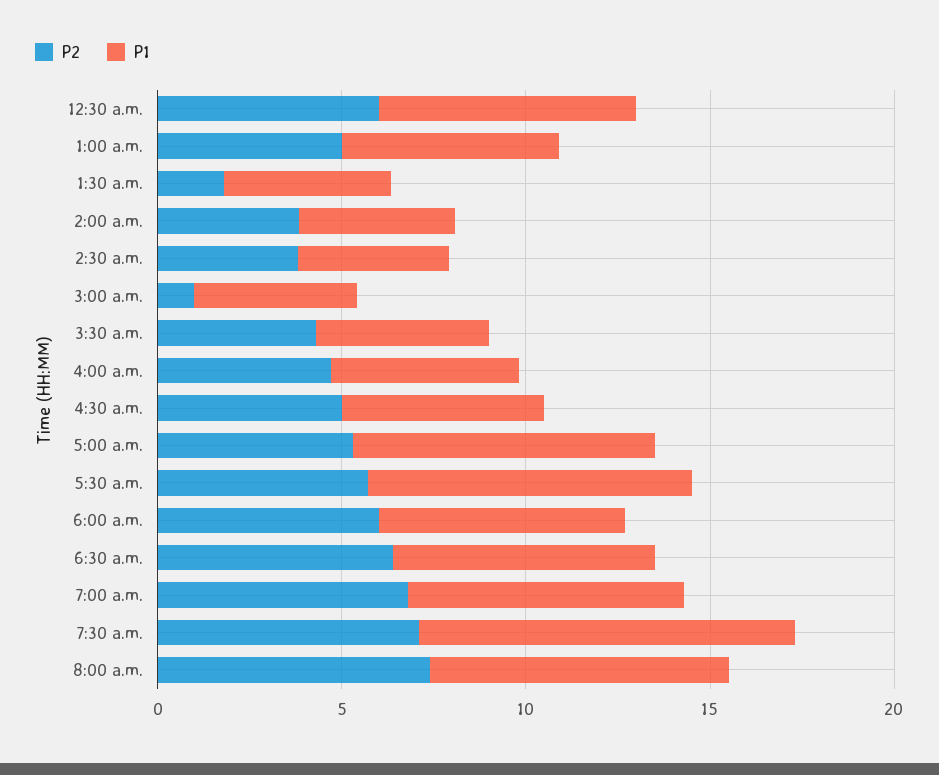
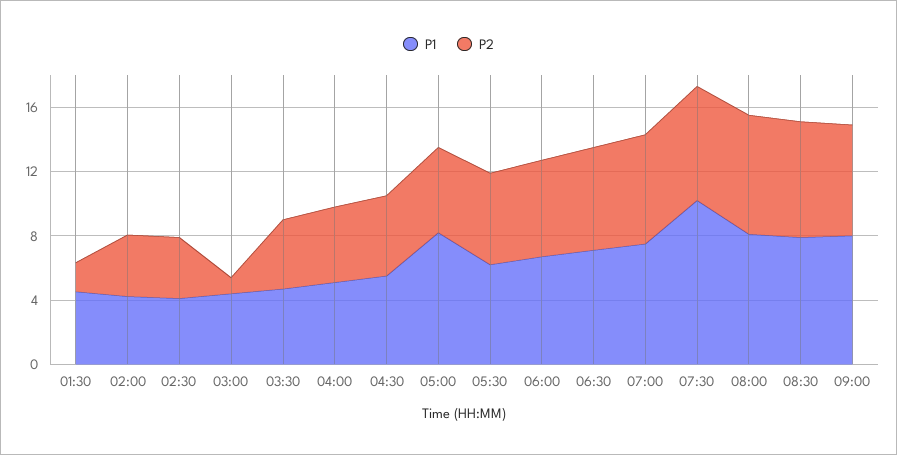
P2, 12:30 a.m.: 6 -> none
P1, 12:30 a.m.: 7 -> none
P2, 1:00 a.m.: 5 -> none
P1, 1:00 a.m.: 6 -> none
P1, 5:30 a.m.: 9 -> 6
P1, 08:30: none -> 8
P2, 08:30: none -> 7
P1, 09:00: none -> 8
P2, 09:00: none -> 7

